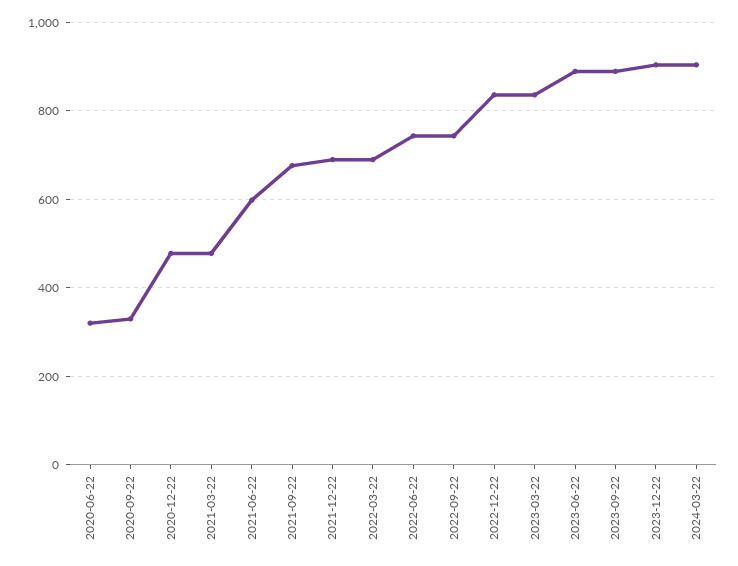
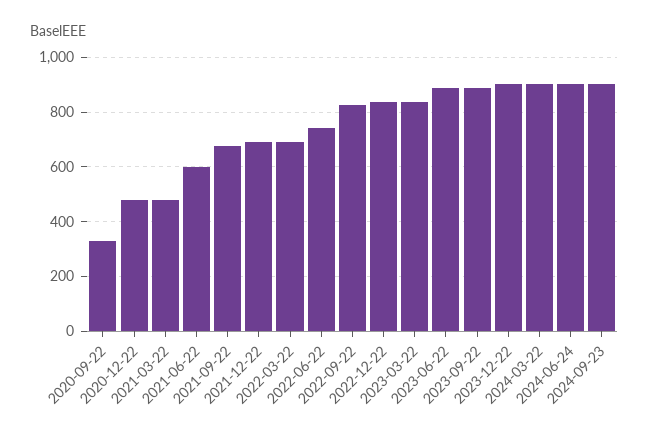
2020-06-22: 320 -> none
2022-09-22: 740 -> 825
2024-06-24: none -> 900
2024-09-23: none -> 900

